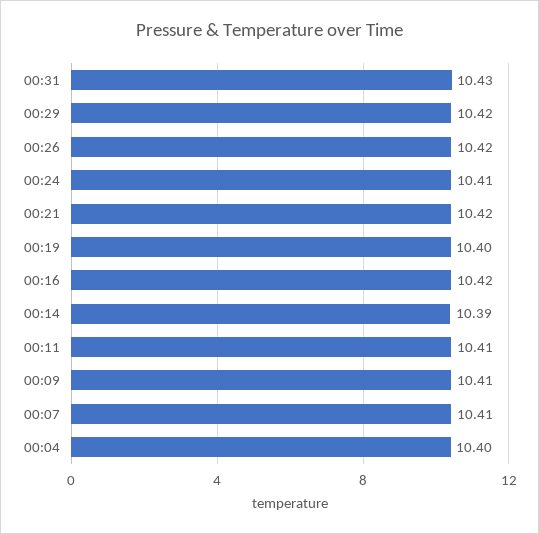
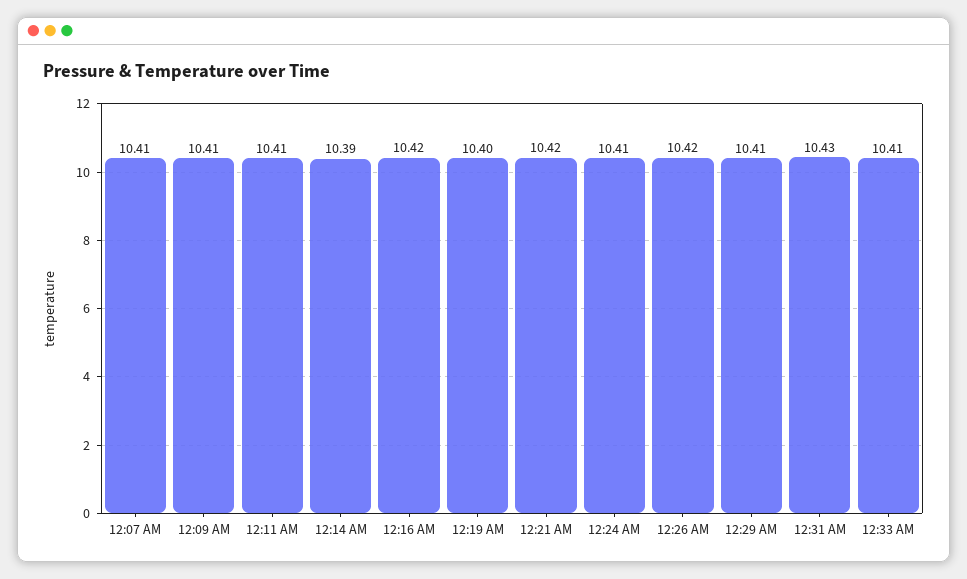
00:29: 10.42 -> 10.41
00:04: 10.4 -> none
12:33 AM: none -> 10.41

